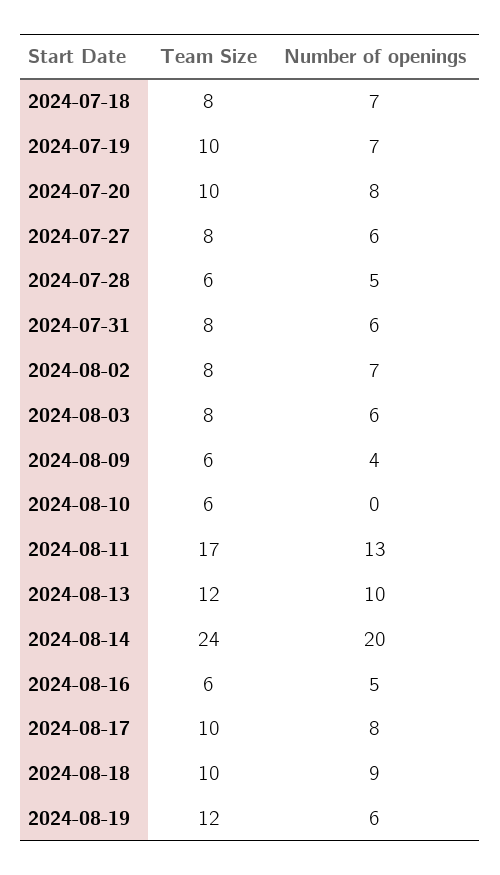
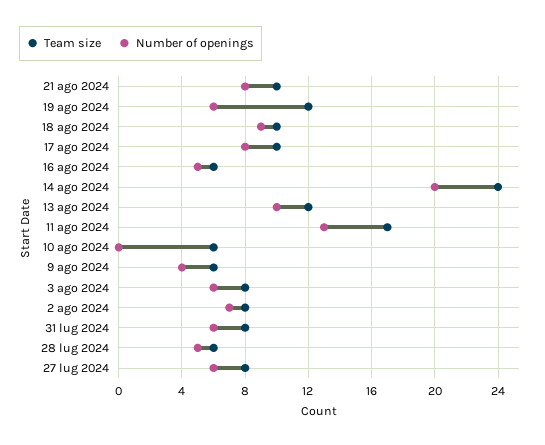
Team Size, 2024-07-18: 8 -> none
Number of openings, 2024-07-18: 7 -> none
Team Size, 2024-07-19: 10 -> none
Number of openings, 2024-07-19: 7 -> none
Team Size, 2024-07-20: 10 -> none
Number of openings, 2024-07-20: 8 -> none
Team Size, 21 ago 2024: none -> 10
Number of openings, 21 ago 2024: none -> 8

